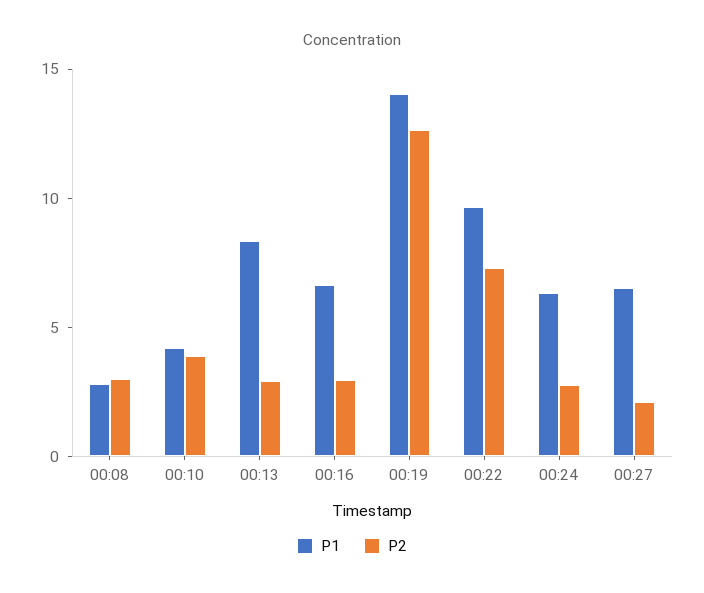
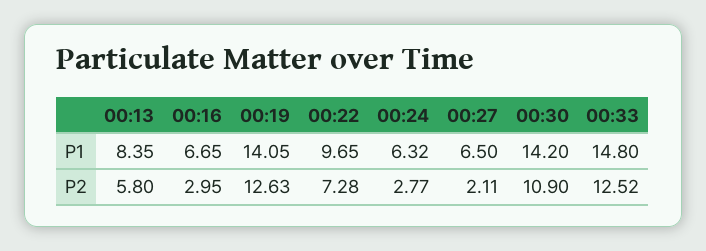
P1, 00:08: 3 -> none
P2, 00:08: 3 -> none
P1, 00:10: 4 -> none
P2, 00:10: 4 -> none
P2, 00:13: 3 -> 5.8
P1, 00:30: none -> 14.2
P1, 00:33: none -> 14.8
P2, 00:30: none -> 10.9
P2, 00:33: none -> 12.52

